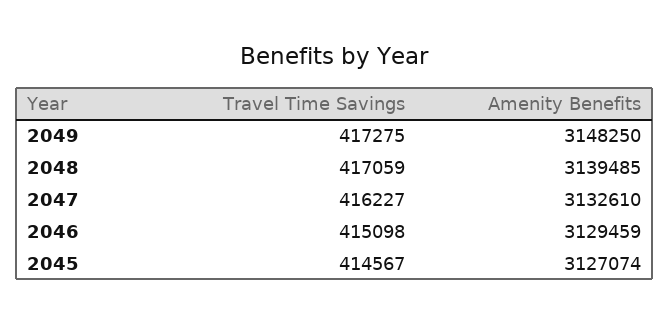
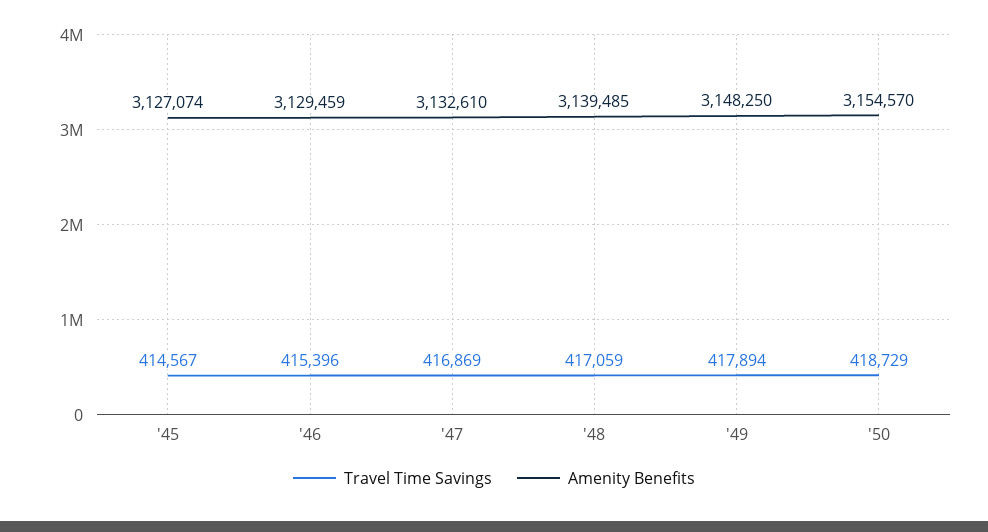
Travel Time Savings, 2049: 417275 -> 417894
Travel Time Savings, 2047: 416227 -> 416869
Travel Time Savings, 2046: 415098 -> 415396
Travel Time Savings, '50: none -> 418729
Amenity Benefits, '50: none -> 3154570

